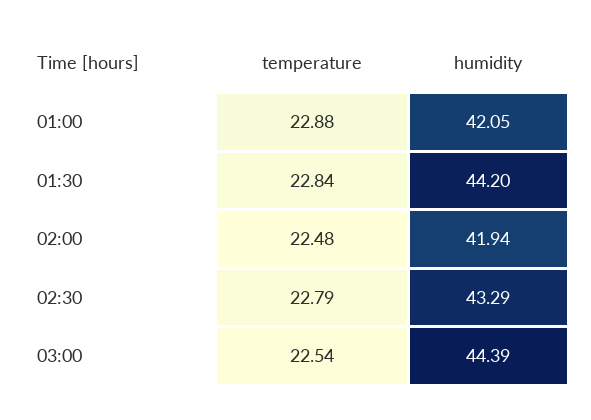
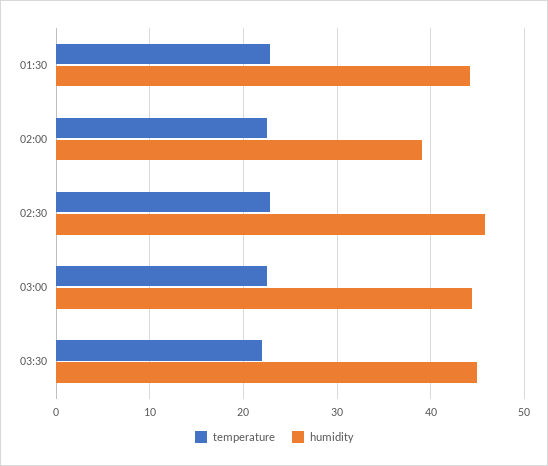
temperature, 01:00: 22.88 -> none
humidity, 01:00: 42.05 -> none
humidity, 02:00: 41.94 -> 39
humidity, 02:30: 43.29 -> 46
temperature, 03:30: none -> 22
humidity, 03:30: none -> 45

